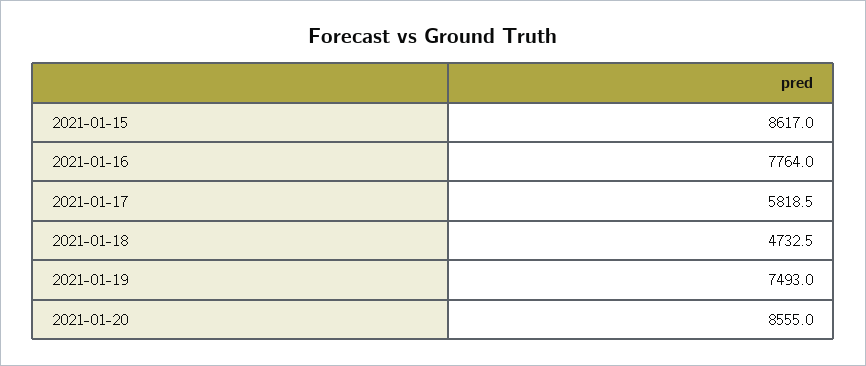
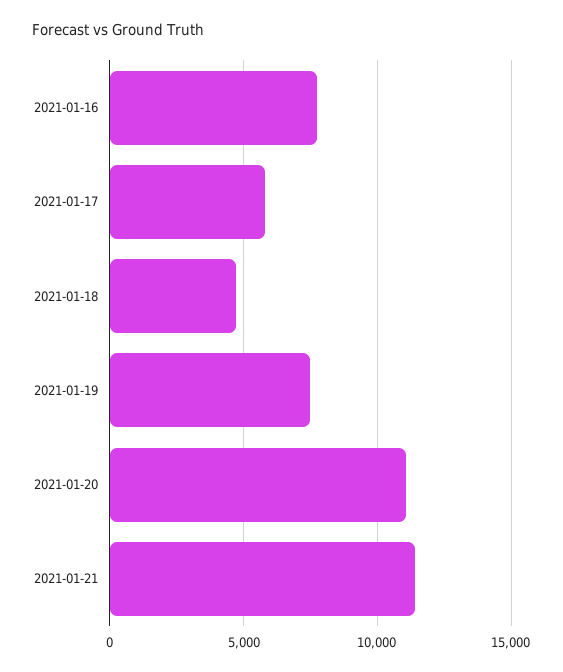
2021-01-15: 8617 -> none
2021-01-20: 8555 -> 11000
2021-01-21: none -> 11500

